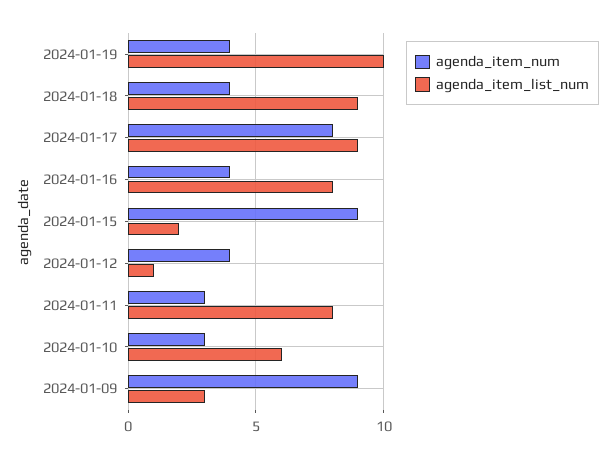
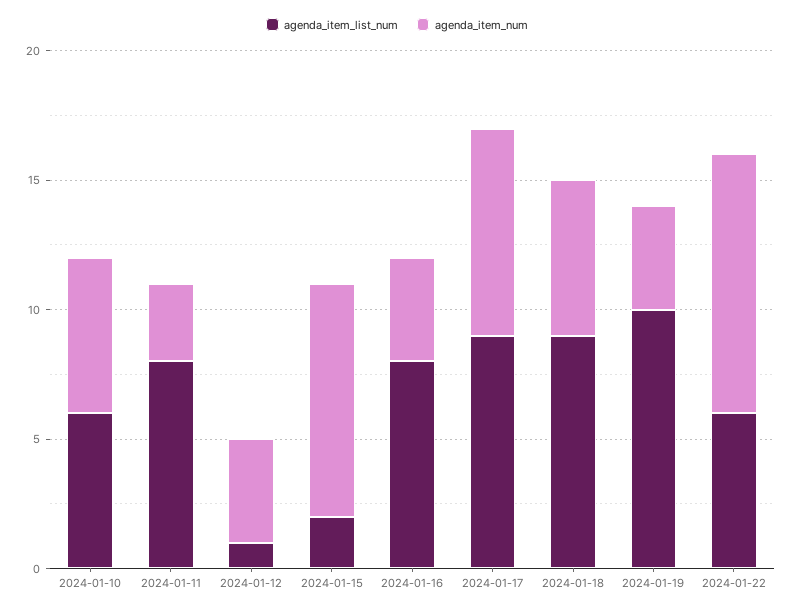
agenda_item_num, 2024-01-18: 4 -> 6
agenda_item_num, 2024-01-10: 3 -> 6
agenda_item_num, 2024-01-09: 9 -> none
agenda_item_list_num, 2024-01-09: 3 -> none
agenda_item_list_num, 2024-01-22: none -> 6
agenda_item_num, 2024-01-22: none -> 10

